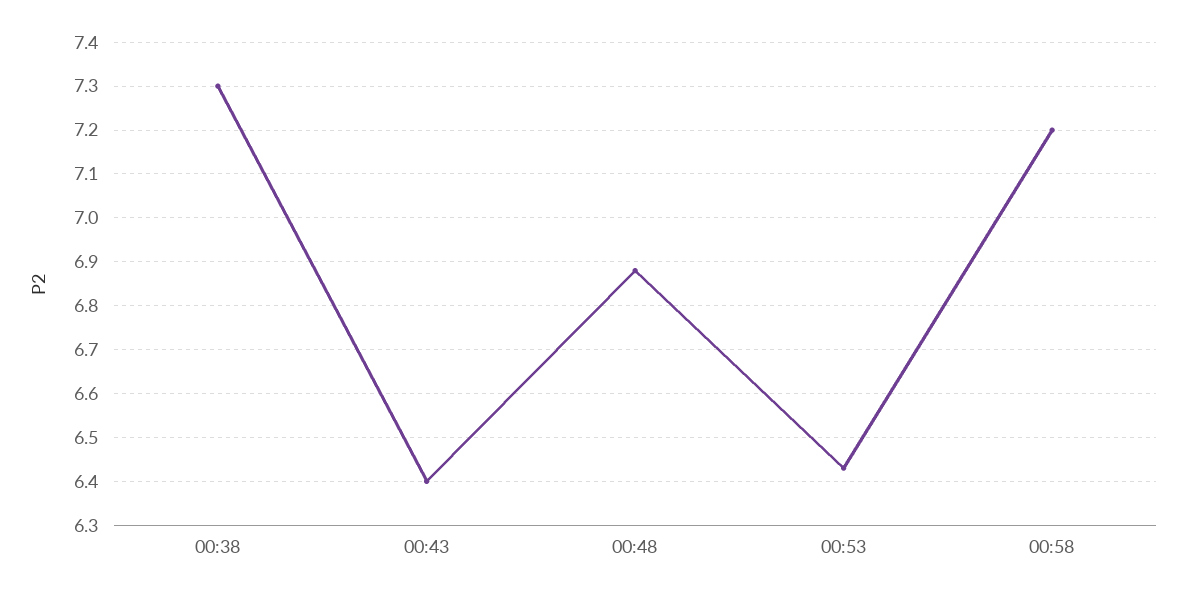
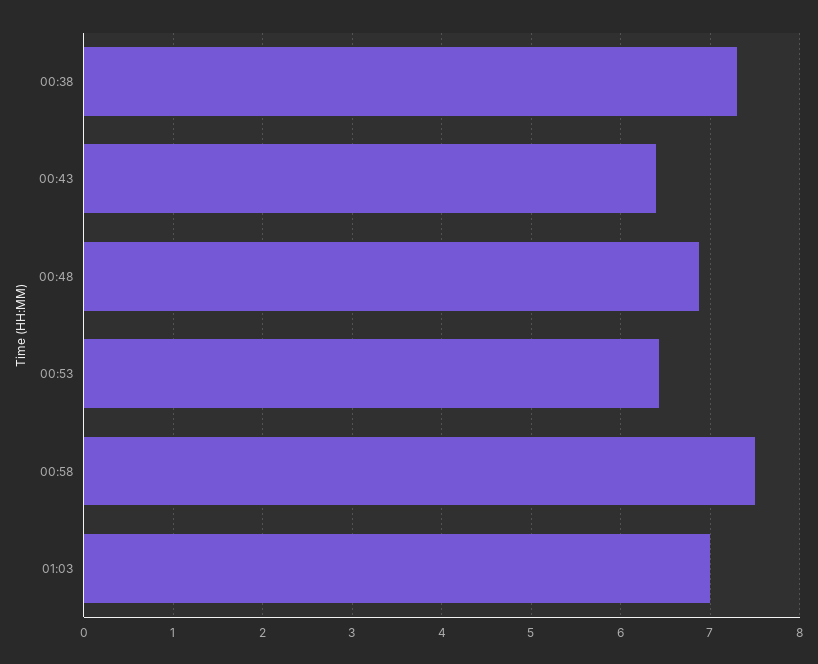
00:58: 7.2 -> 7.5
01:03: none -> 7

